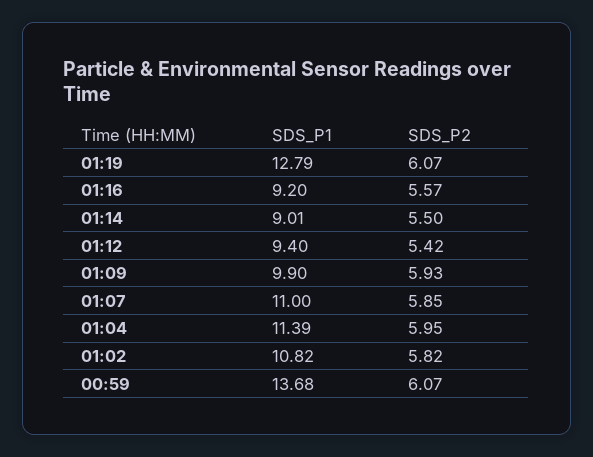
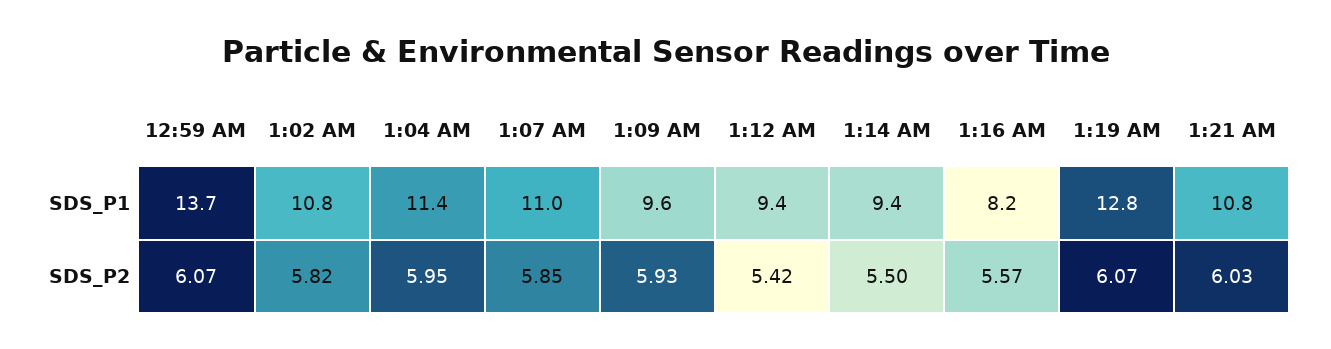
SDS_P1, 01:16: 9.2 -> 8.2
SDS_P1, 01:14: 9.01 -> 9.4
SDS_P1, 01:09: 9.9 -> 9.6
SDS_P1, 1:21 AM: none -> 10.8
SDS_P2, 1:21 AM: none -> 6.03

